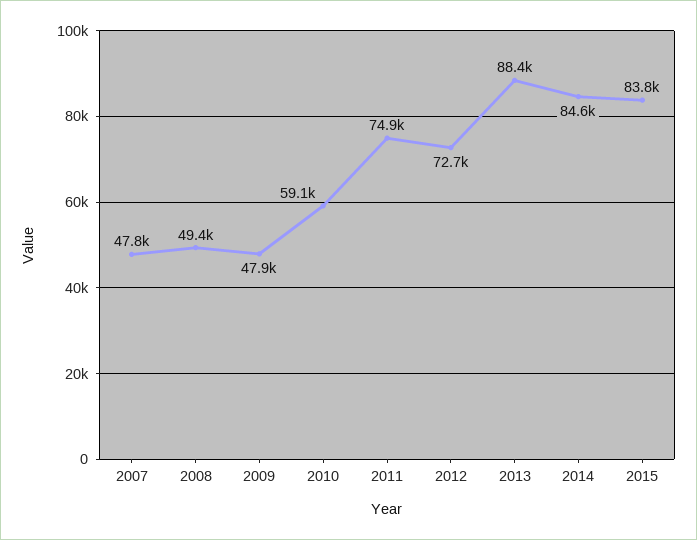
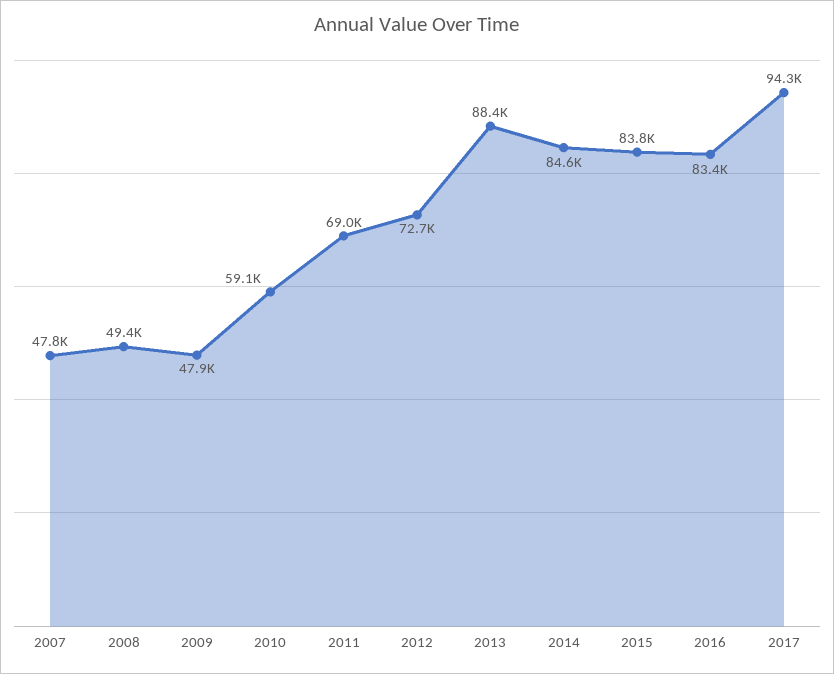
2011: 74900 -> 69000
2016: none -> 83400
2017: none -> 94300

